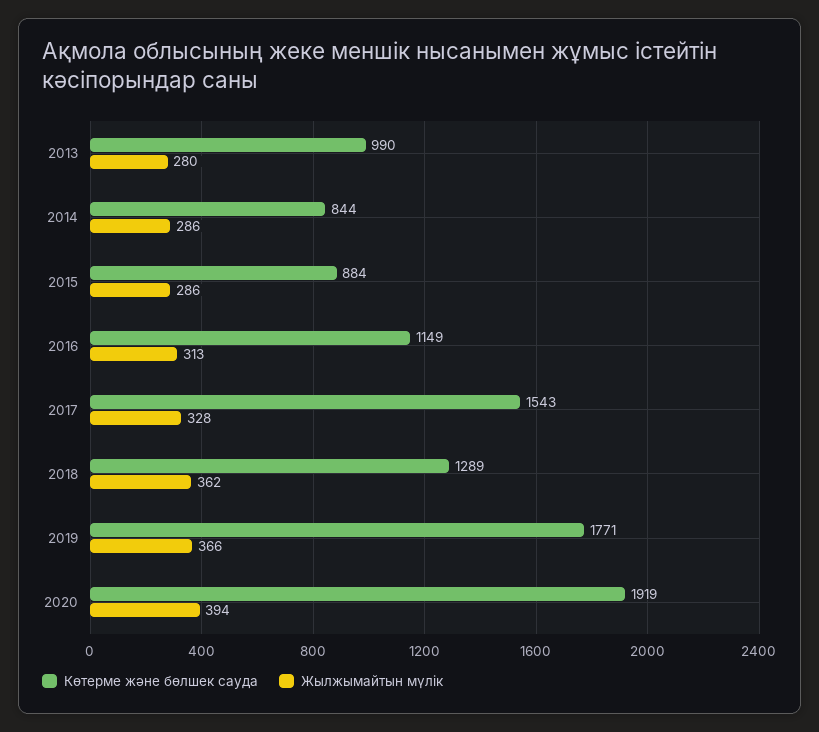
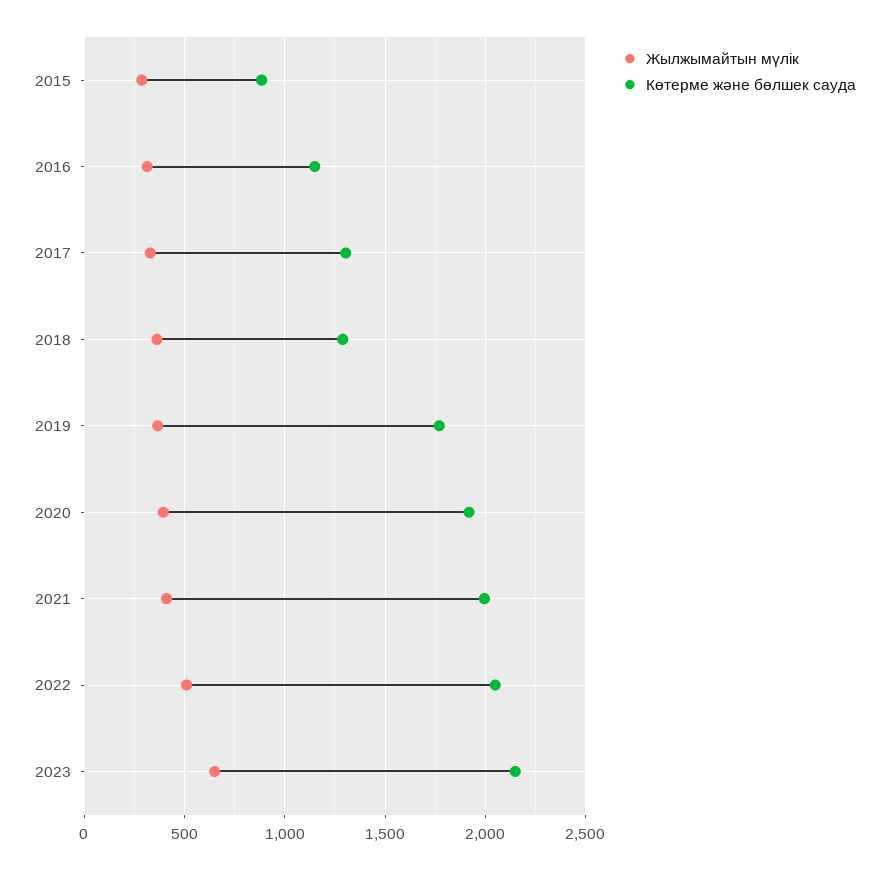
Көтерме және бөлшек сауда, 2013: 990 -> none
Жылжымайтын мүлік, 2013: 280 -> none
Көтерме және бөлшек сауда, 2014: 844 -> none
Жылжымайтын мүлік, 2014: 286 -> none
Көтерме және бөлшек сауда, 2017: 1543 -> 1300
Жылжымайтын мүлік, 2021: none -> 400
Көтерме және бөлшек сауда, 2021: none -> 2000
Жылжымайтын мүлік, 2022: none -> 500
Көтерме және бөлшек сауда, 2022: none -> 2050
Жылжымайтын мүлік, 2023: none -> 650
Көтерме және бөлшек сауда, 2023: none -> 2150

